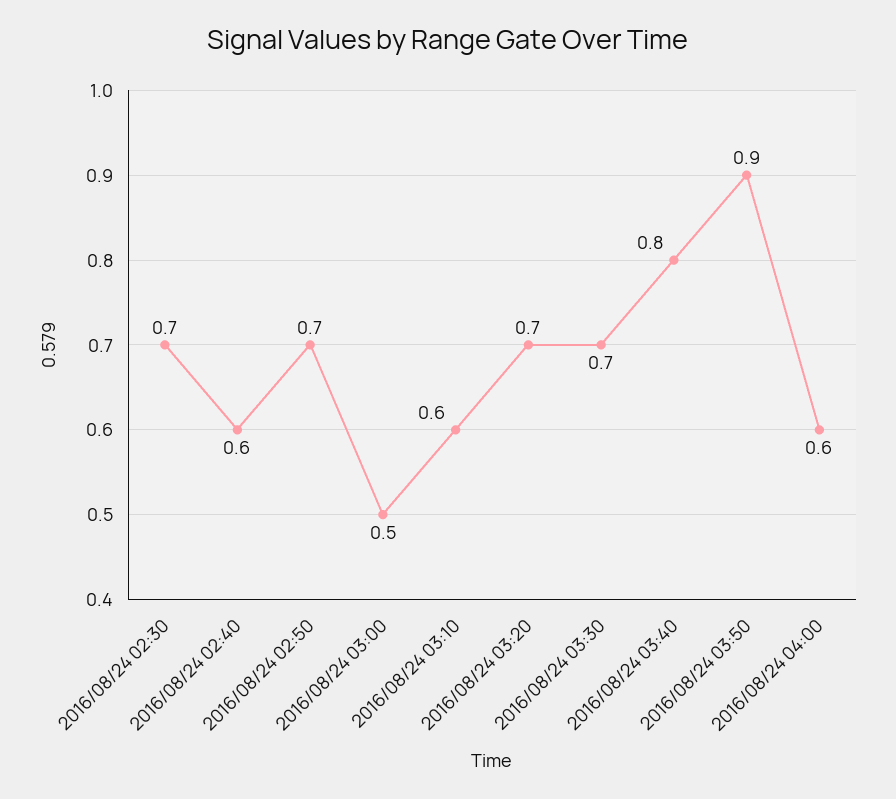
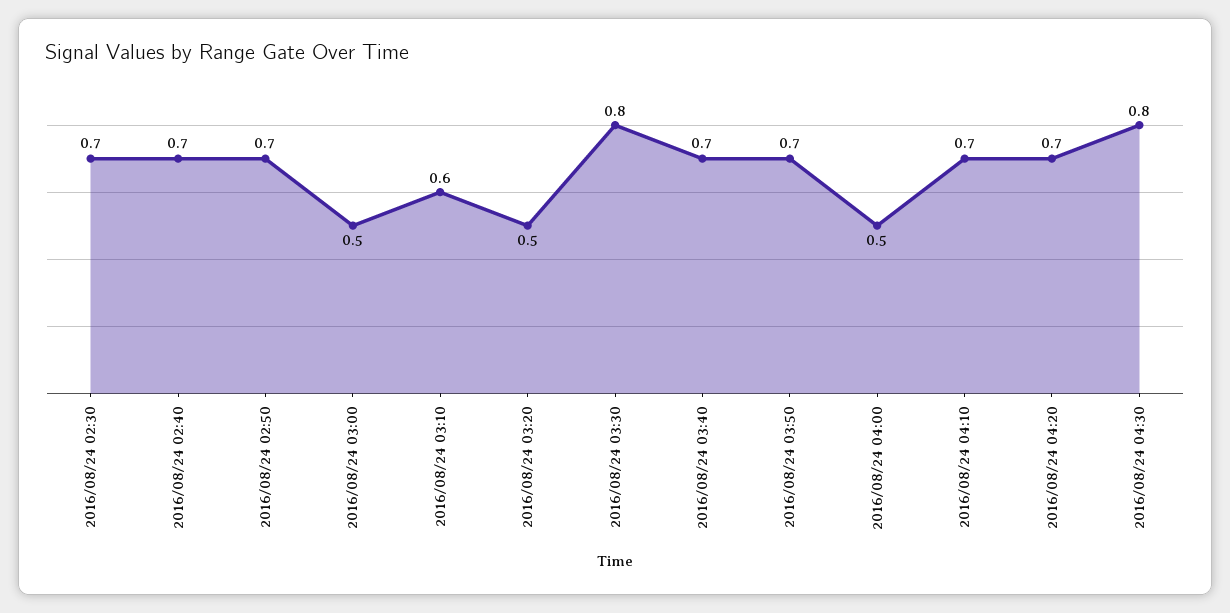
2016/08/24 02:40: 0.6 -> 0.7
2016/08/24 03:20: 0.7 -> 0.5
2016/08/24 03:30: 0.7 -> 0.8
2016/08/24 03:40: 0.8 -> 0.7
2016/08/24 03:50: 0.9 -> 0.7
2016/08/24 04:00: 0.6 -> 0.5
2016/08/24 04:10: none -> 0.7
2016/08/24 04:20: none -> 0.7
2016/08/24 04:30: none -> 0.8

